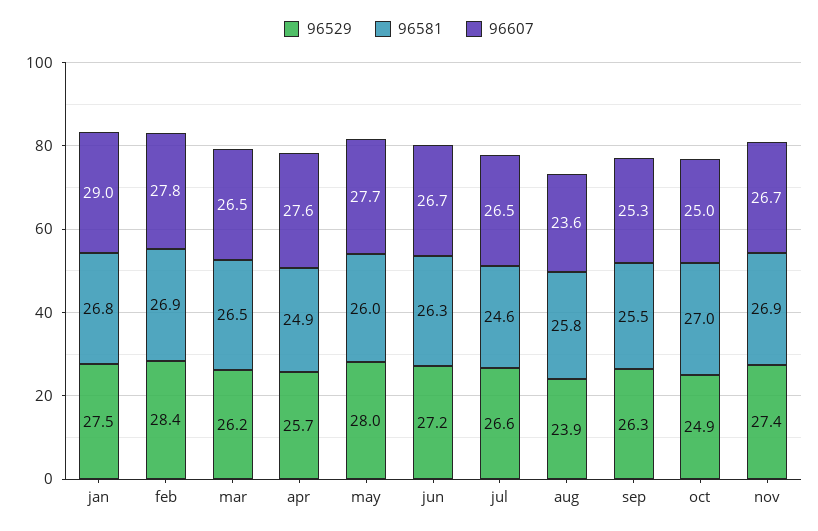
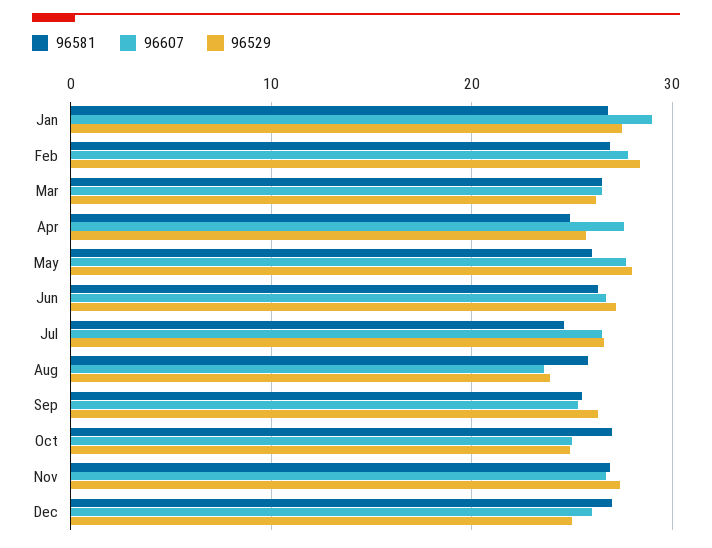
96581, Dec: none -> 27
96607, Dec: none -> 26
96529, Dec: none -> 25

